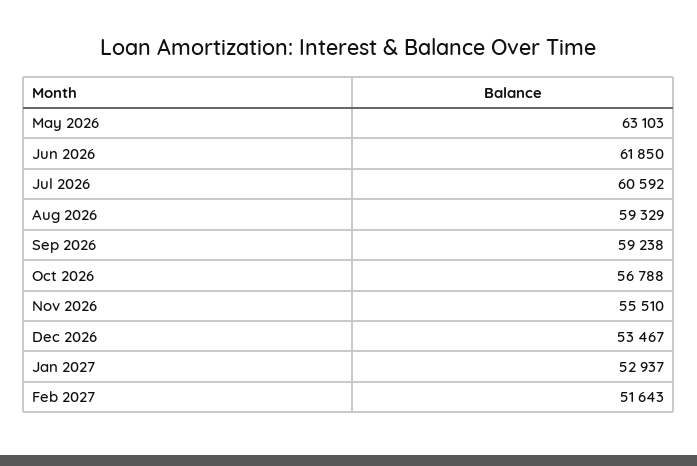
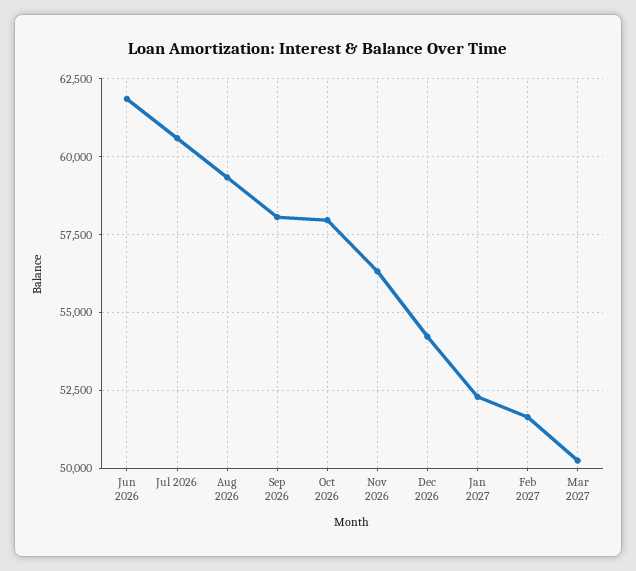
May 2026: 63103 -> none
Sep 2026: 59238 -> 58000
Oct 2026: 56788 -> 58000
Nov 2026: 55510 -> 56250
Dec 2026: 53467 -> 54250
Jan 2027: 52937 -> 52250
Mar 2027: none -> 50250

